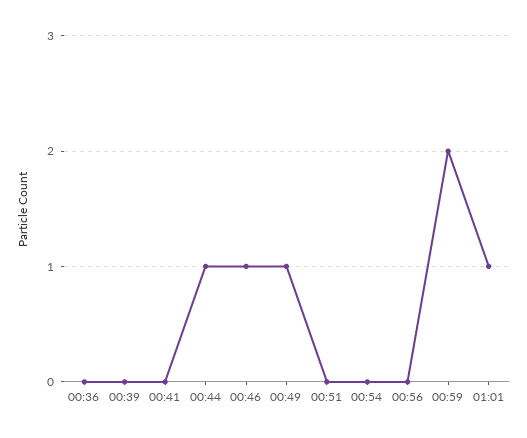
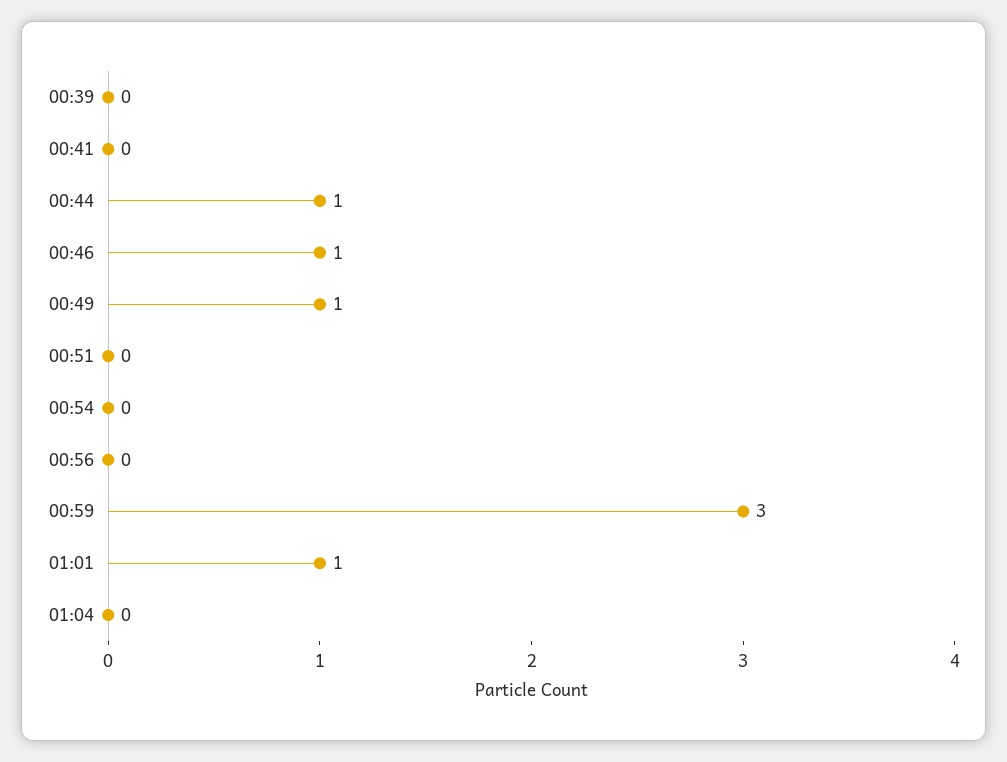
00:36: 0 -> none
00:59: 2 -> 3
01:04: none -> 0

